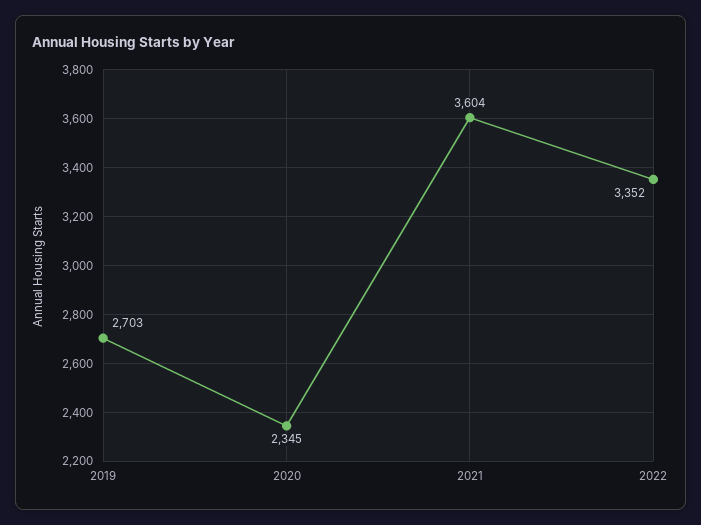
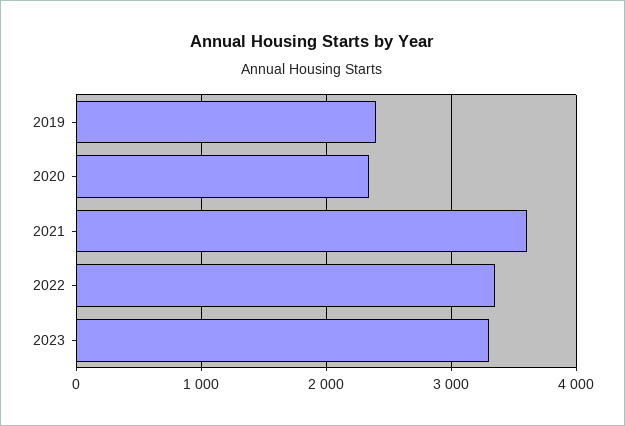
2019: 2703 -> 2400
2023: none -> 3300

